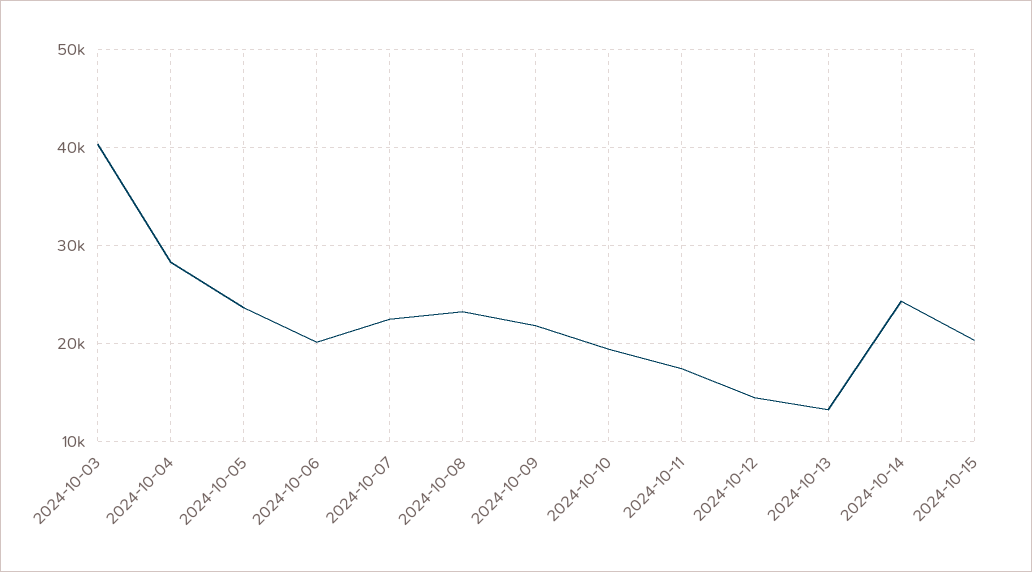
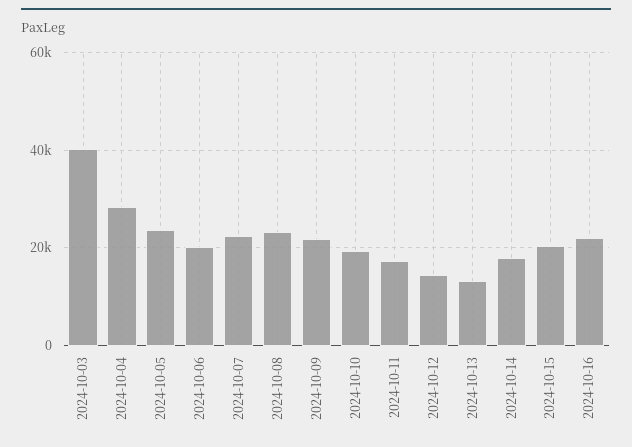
2024-10-14: 24000 -> 18000
2024-10-16: none -> 22000

